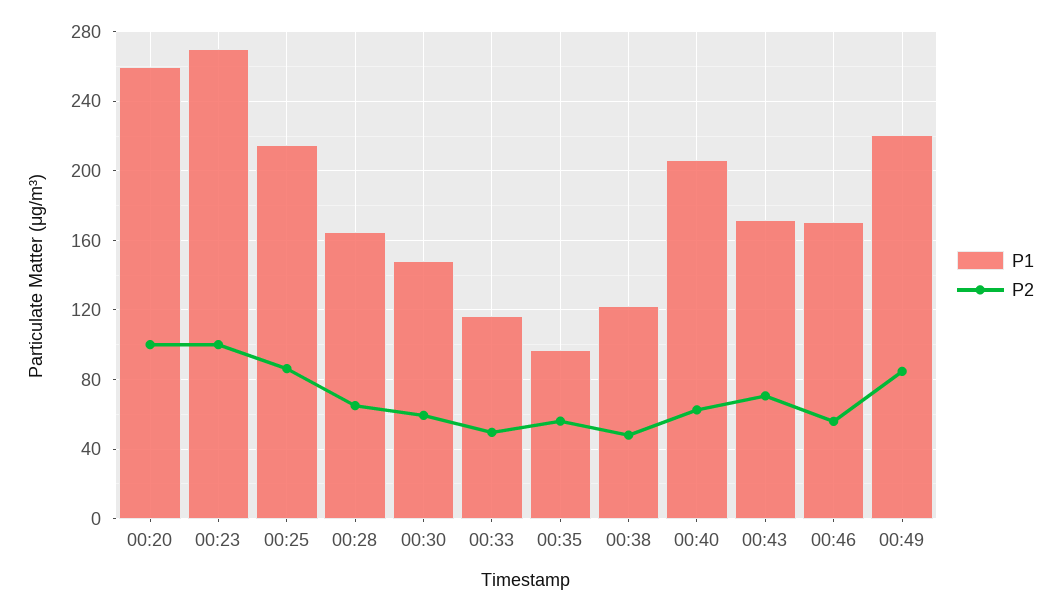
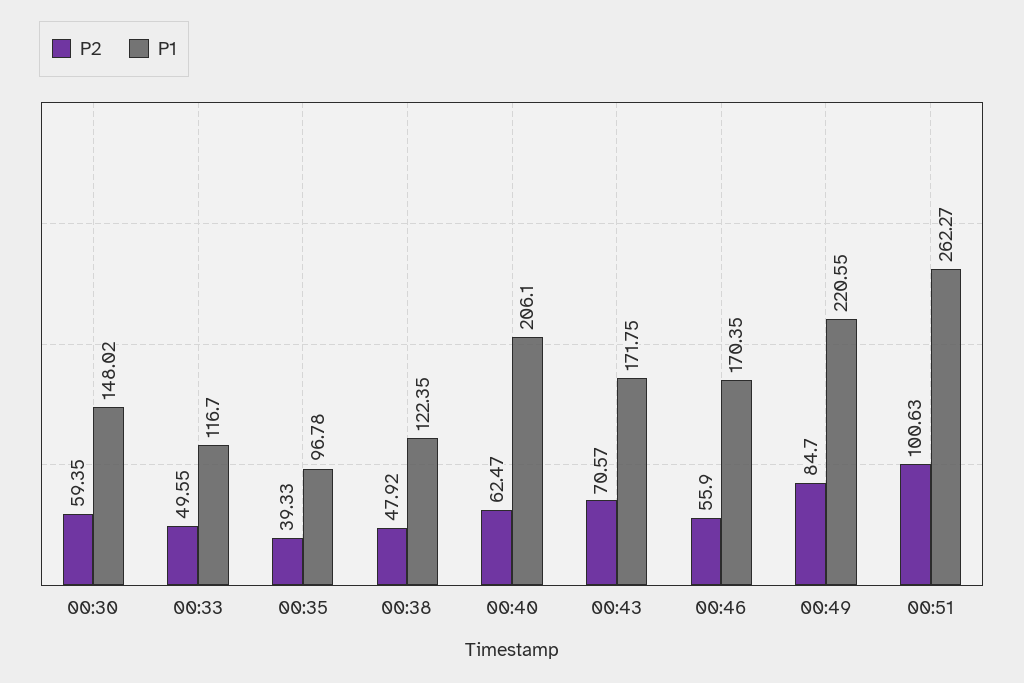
P1, 00:20: 260 -> none
P2, 00:20: 100 -> none
P1, 00:23: 270 -> none
P2, 00:23: 100 -> none
P1, 00:25: 215 -> none
P2, 00:25: 85 -> none
P1, 00:28: 165 -> none
P2, 00:28: 65 -> none
P2, 00:35: 55 -> 39.33
P2, 00:51: none -> 100.63
P1, 00:51: none -> 262.27

